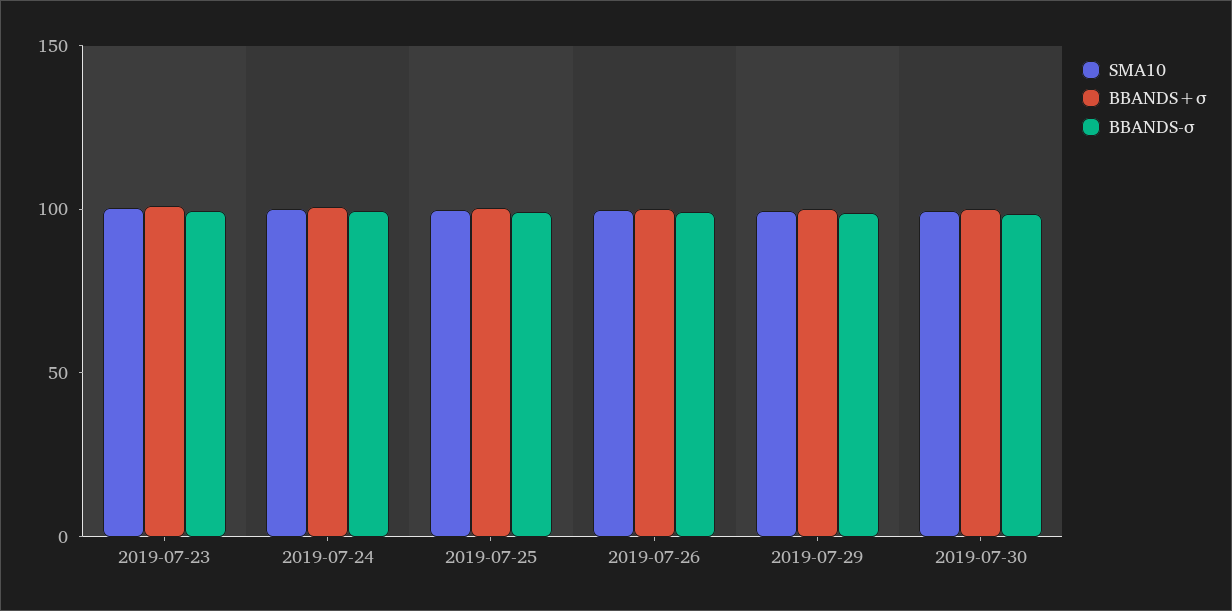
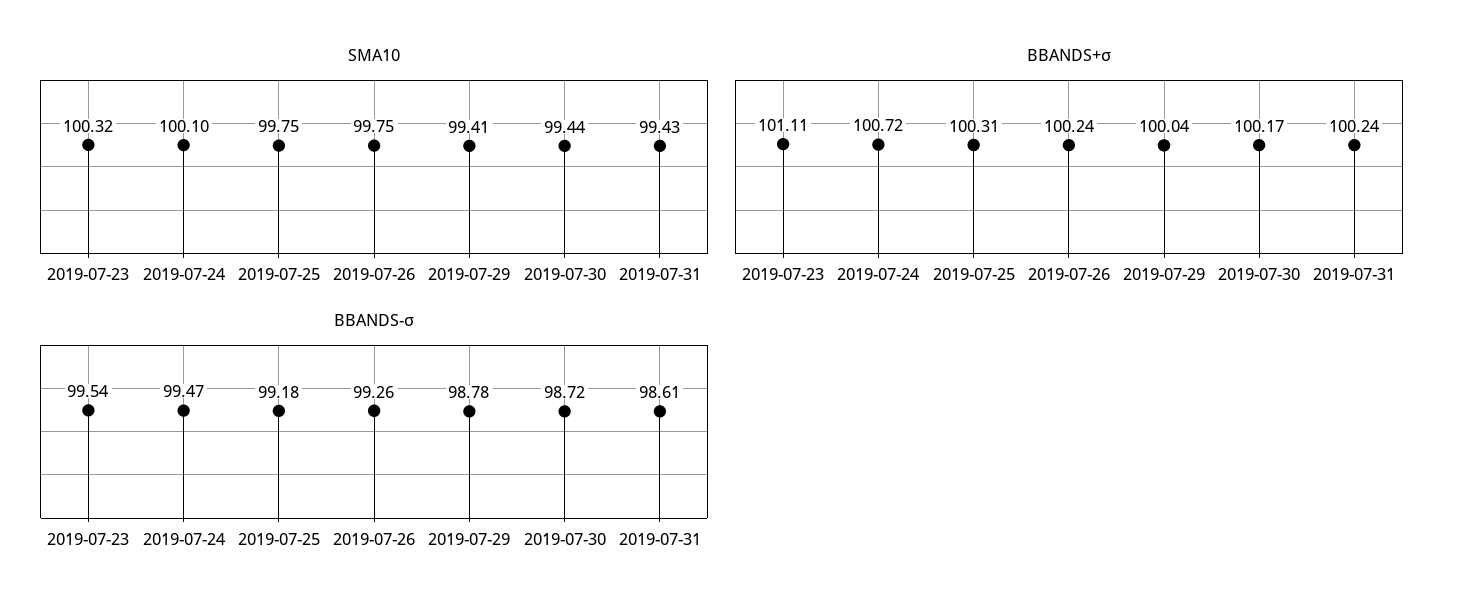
SMA10, 2019-07-31: none -> 99.43
BBANDS+σ, 2019-07-31: none -> 100.24
BBANDS-σ, 2019-07-31: none -> 98.61

